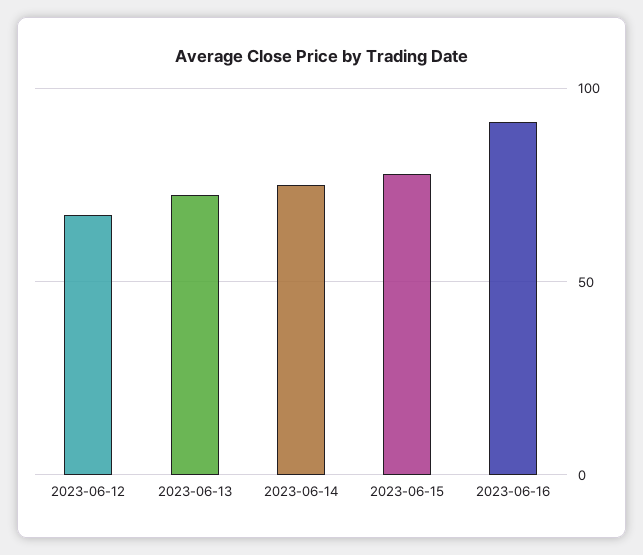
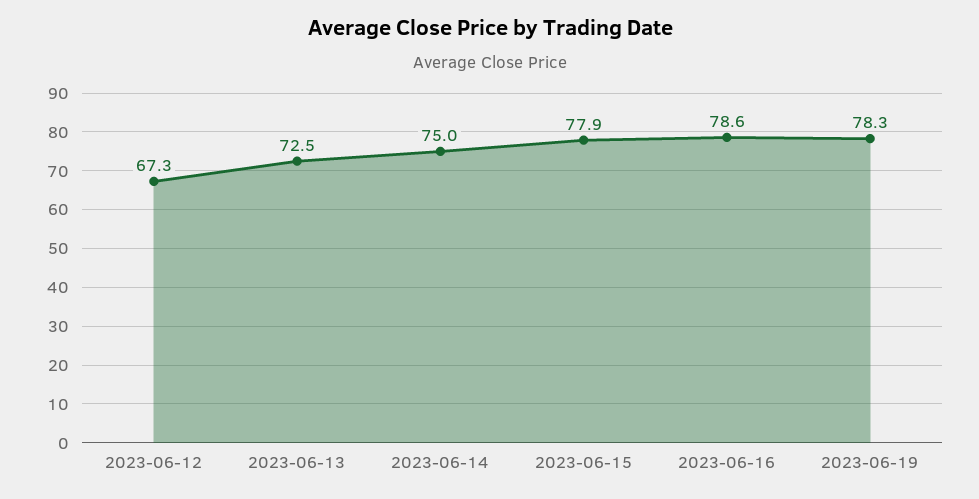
2023-06-16: 90 -> 78.6
2023-06-19: none -> 78.3

